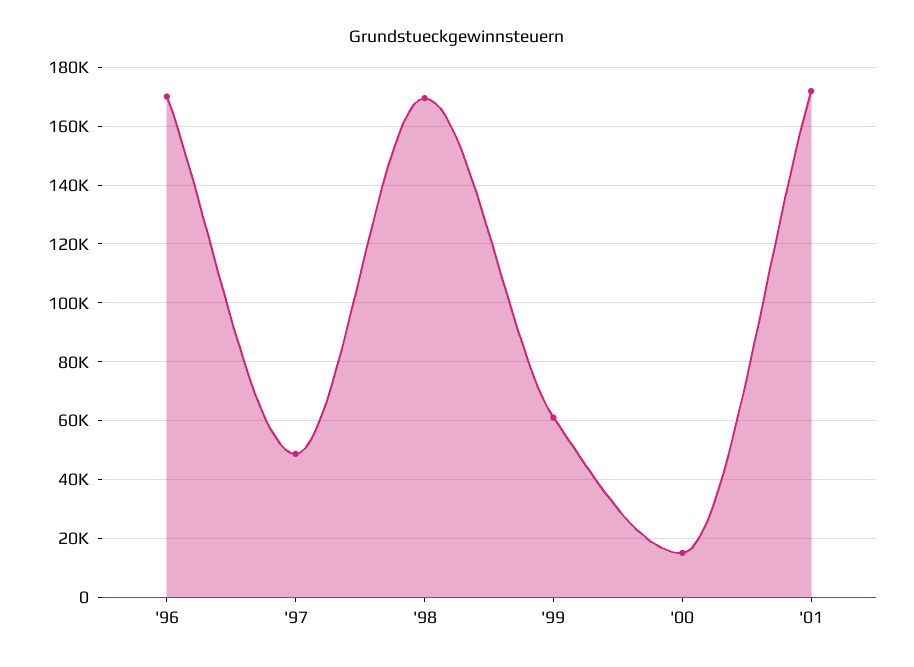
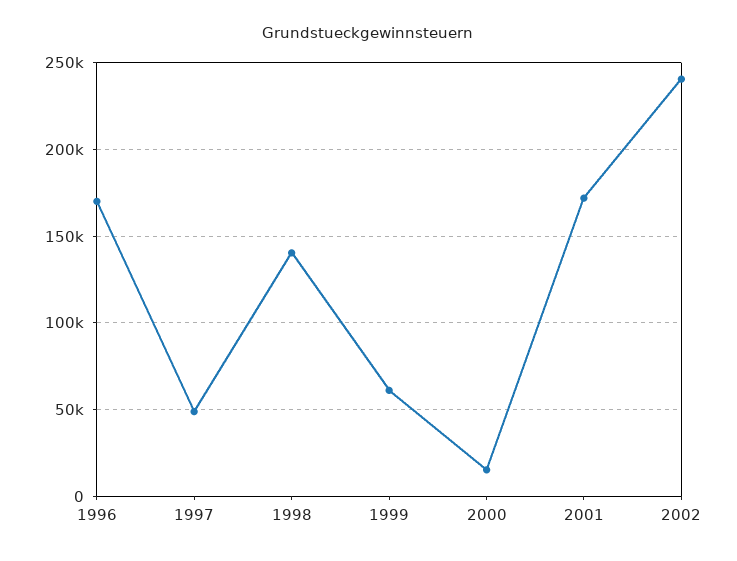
'98: 170000 -> 140000
2002: none -> 240000

